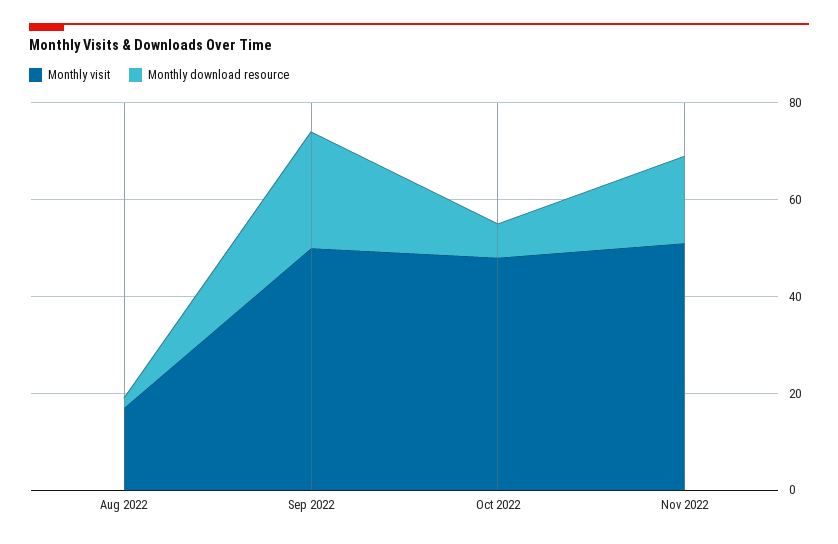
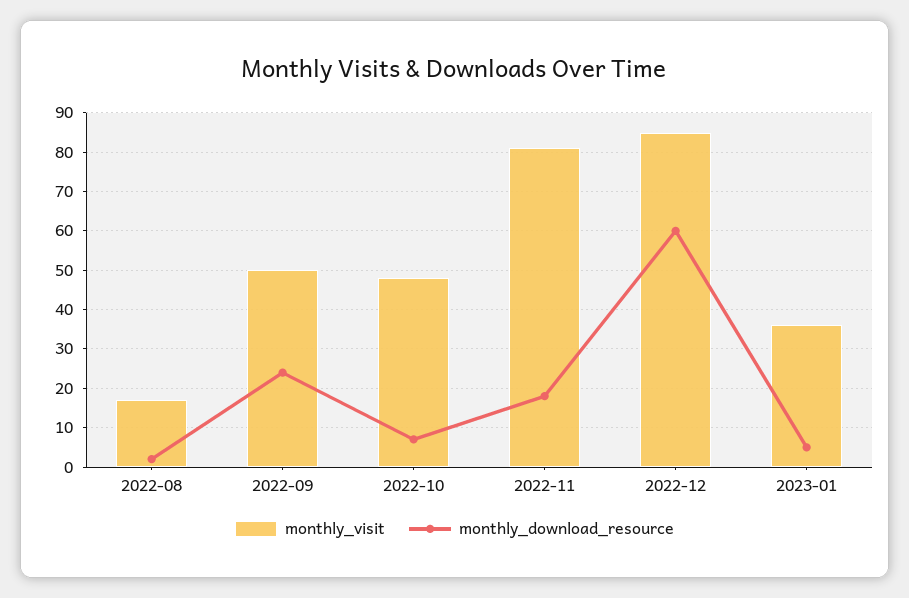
Monthly visit, Nov 2022: 50 -> 80
Monthly visit, 2022-12: none -> 85
Monthly download resource, 2022-12: none -> 60
Monthly visit, 2023-01: none -> 35
Monthly download resource, 2023-01: none -> 5

